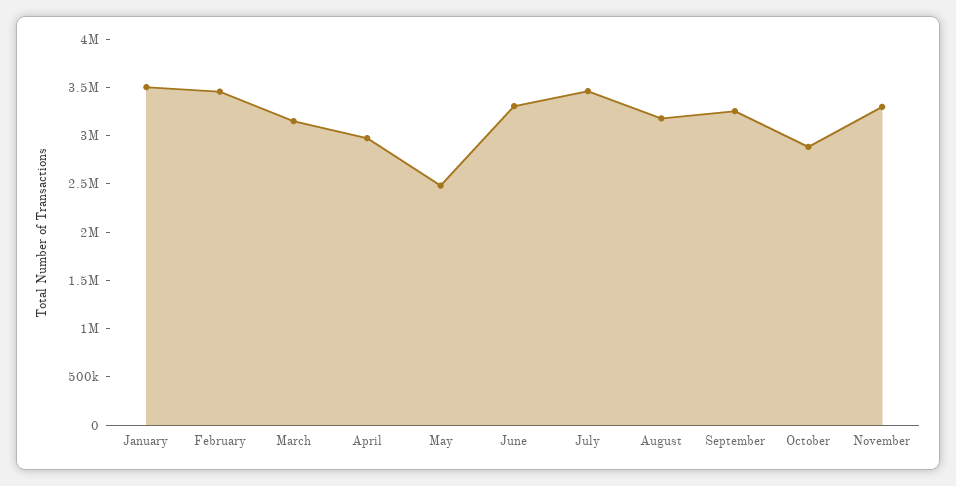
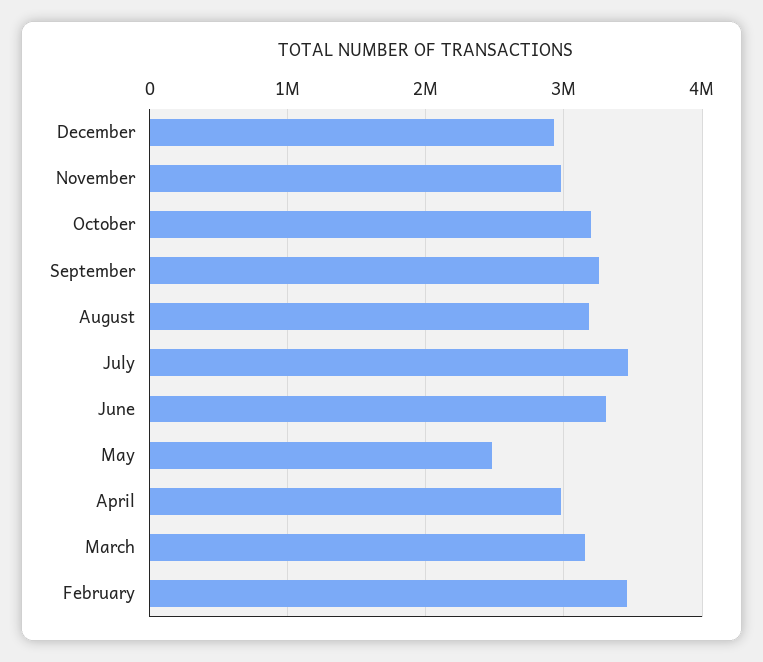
January: 3500000 -> none
October: 2900000 -> 3200000
November: 3300000 -> 3000000
December: none -> 2900000

